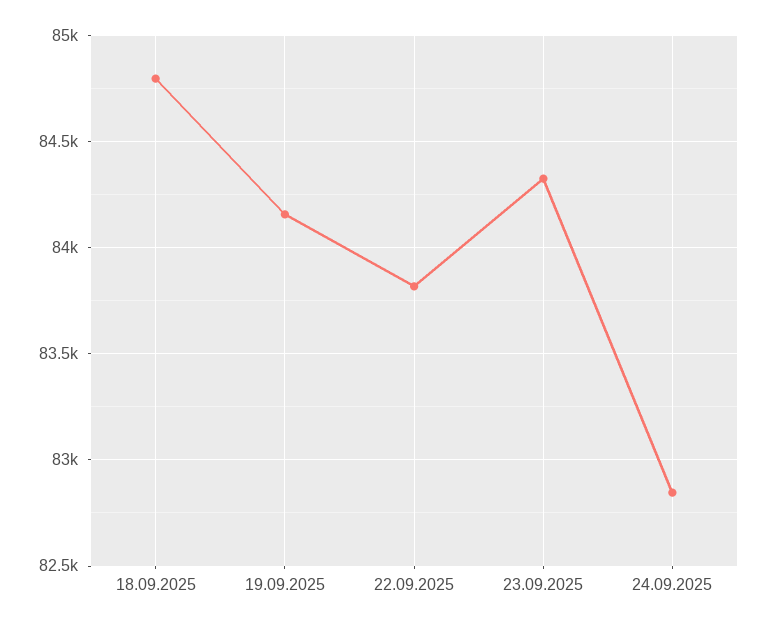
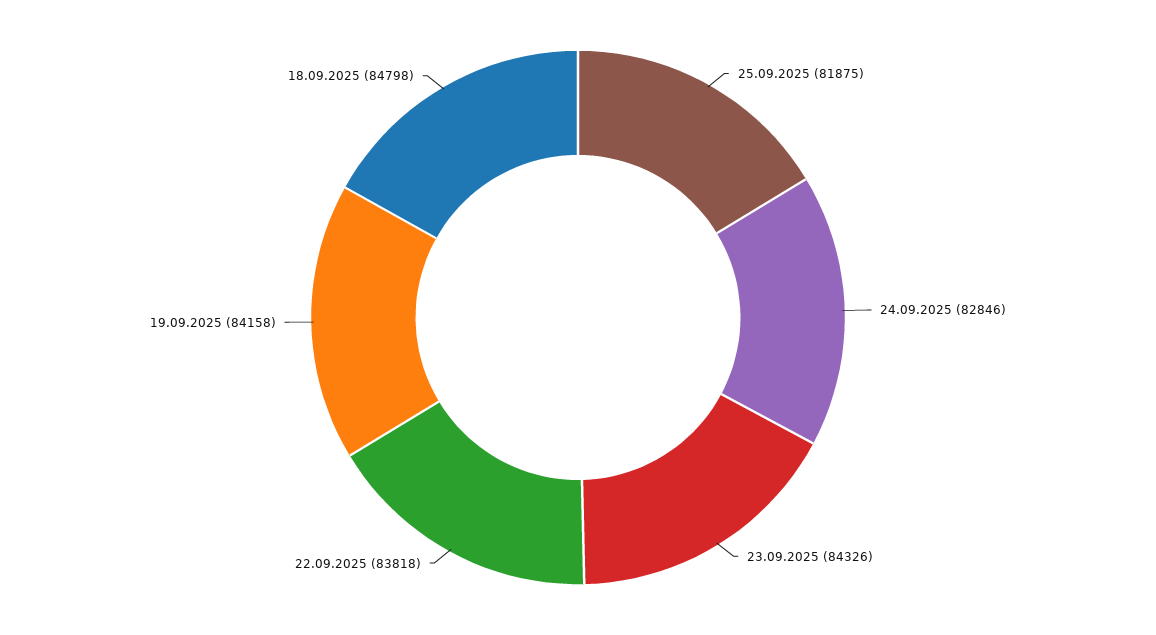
25.09.2025: none -> 81875

